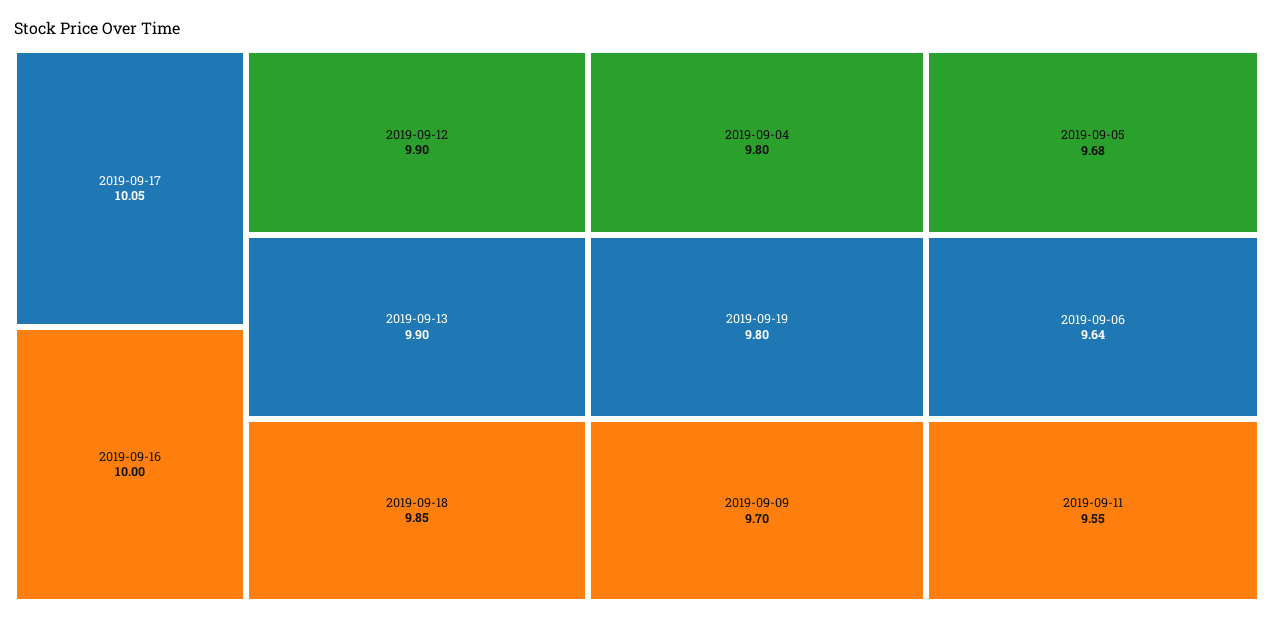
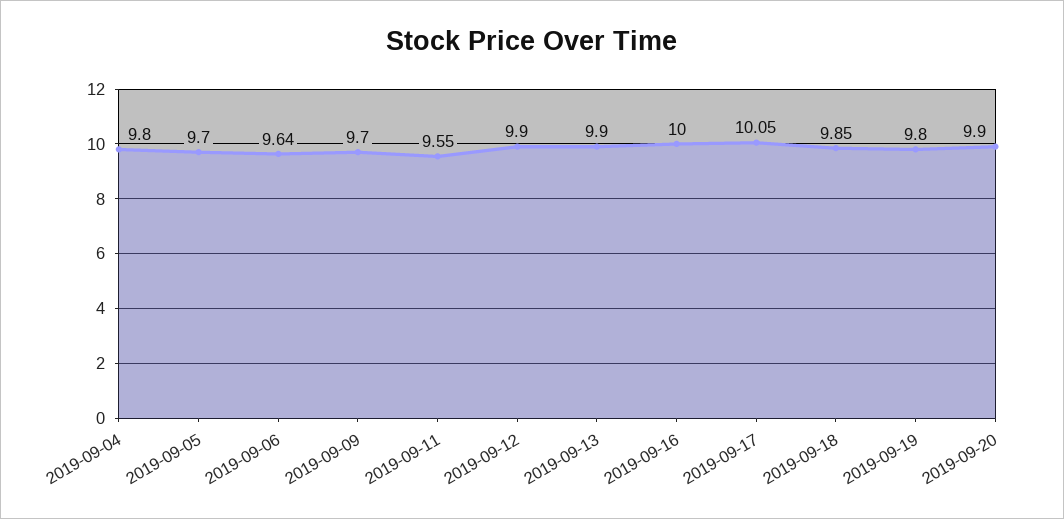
2019-09-05: 9.68 -> 9.7
2019-09-20: none -> 9.9

